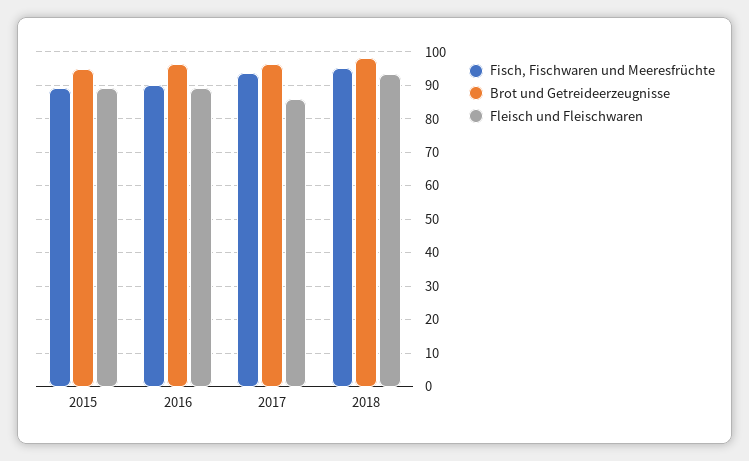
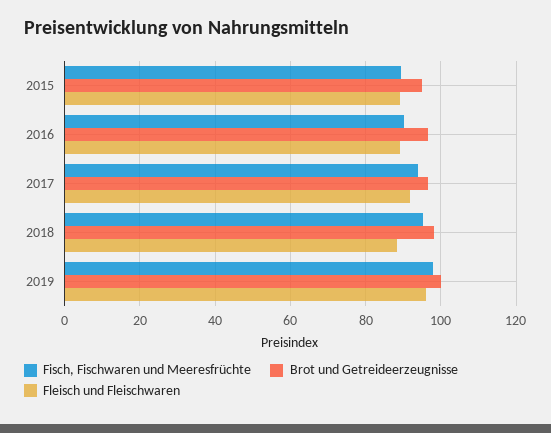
Fleisch und Fleischwaren, 2017: 86 -> 92
Fleisch und Fleischwaren, 2018: 94 -> 88
Fisch, Fischwaren und Meeresfrüchte, 2019: none -> 98
Brot und Getreideerzeugnisse, 2019: none -> 100
Fleisch und Fleischwaren, 2019: none -> 96

